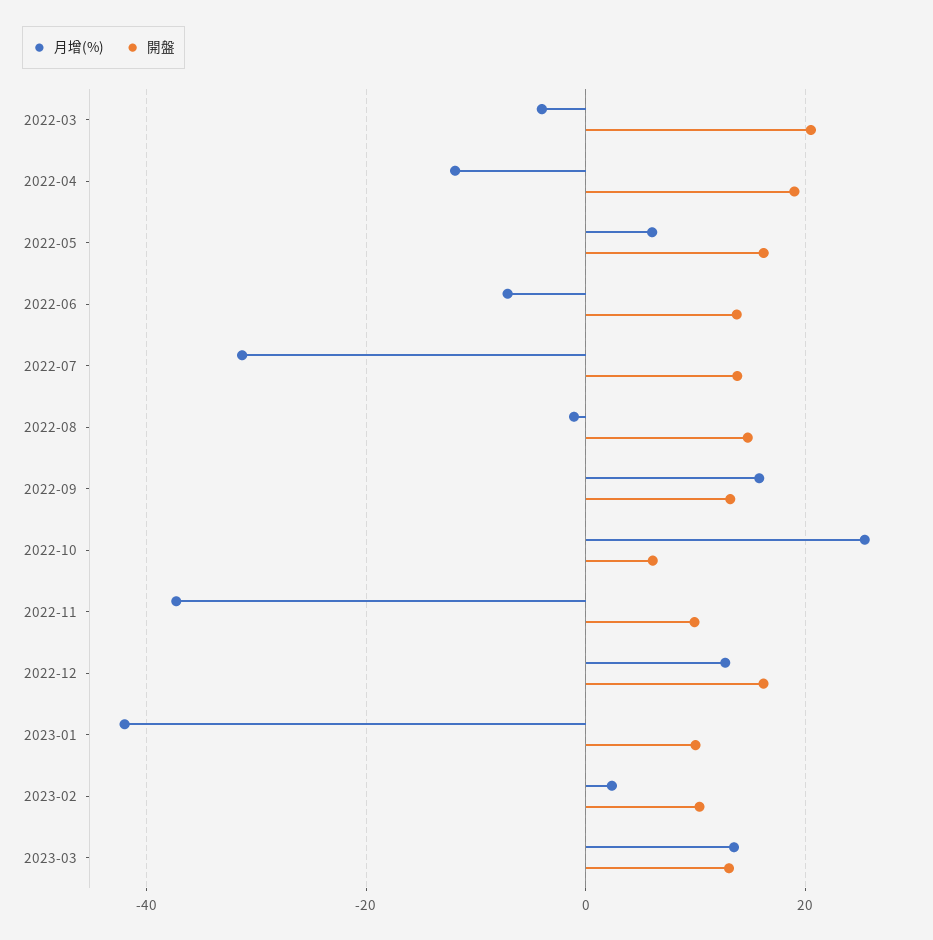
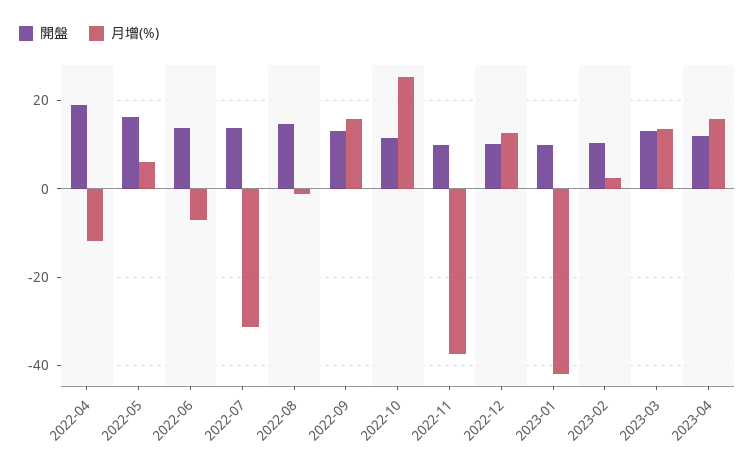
月增(%), 2022-03: -4 -> none
開盤, 2022-03: 20 -> none
開盤, 2022-10: 6 -> 12
開盤, 2022-12: 16 -> 10
開盤, 2023-04: none -> 12
月增(%), 2023-04: none -> 16

